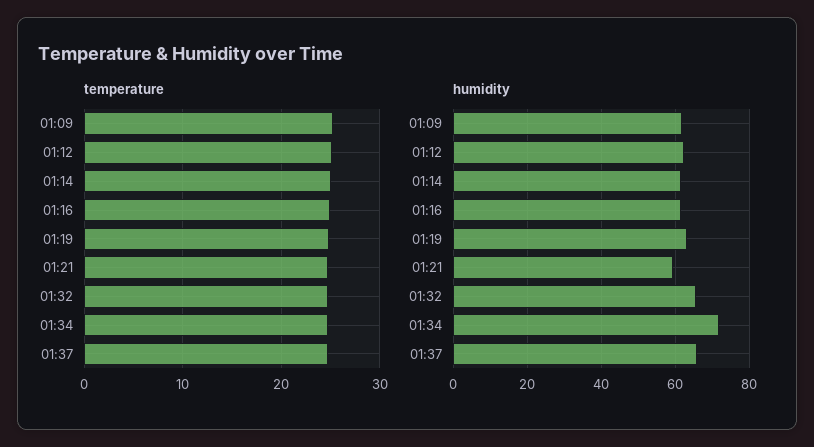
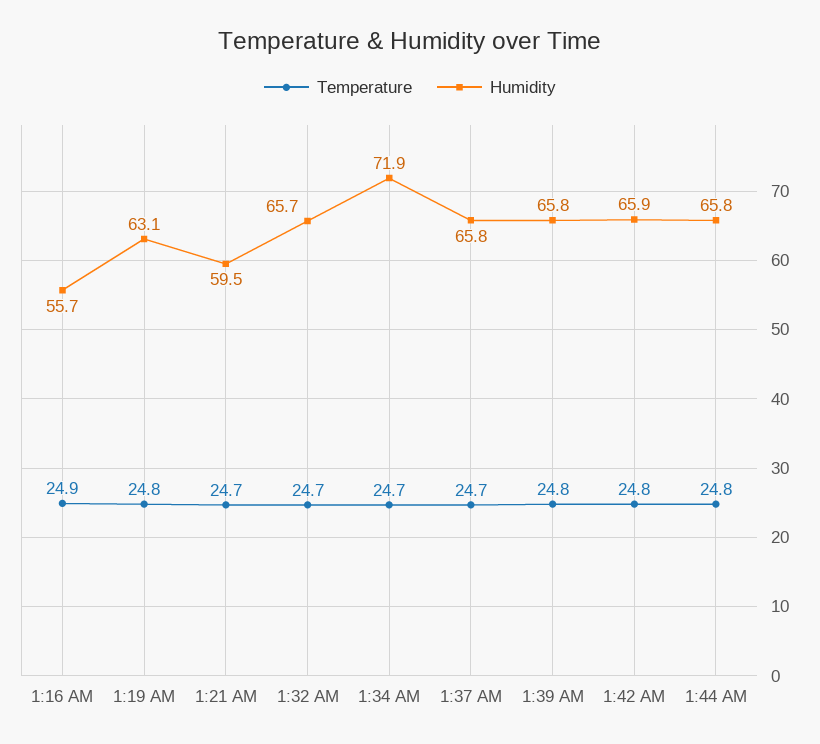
temperature, 01:09: 25 -> none
temperature, 01:12: 25 -> none
temperature, 01:14: 25 -> none
humidity, 01:09: 62 -> none
humidity, 01:12: 62 -> none
humidity, 01:14: 62 -> none
humidity, 01:16: 62 -> 55.7
temperature, 1:39 AM: none -> 24.8
humidity, 1:39 AM: none -> 65.8
temperature, 1:42 AM: none -> 24.8
humidity, 1:42 AM: none -> 65.9
temperature, 1:44 AM: none -> 24.8
humidity, 1:44 AM: none -> 65.8

